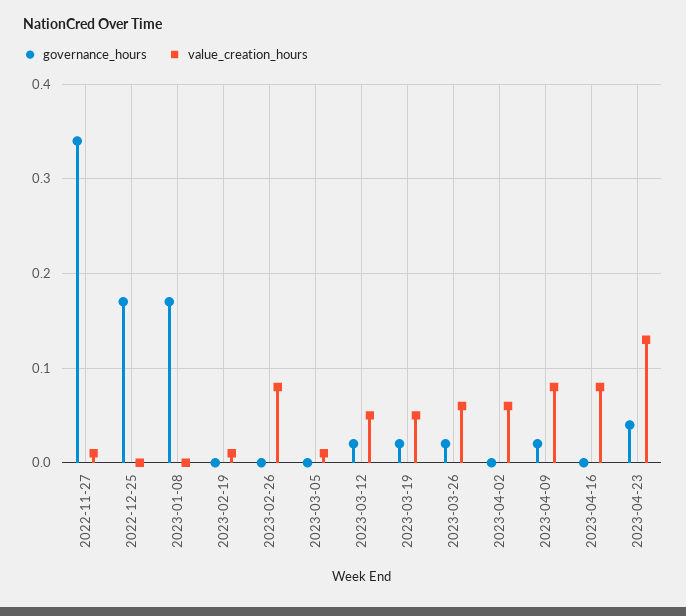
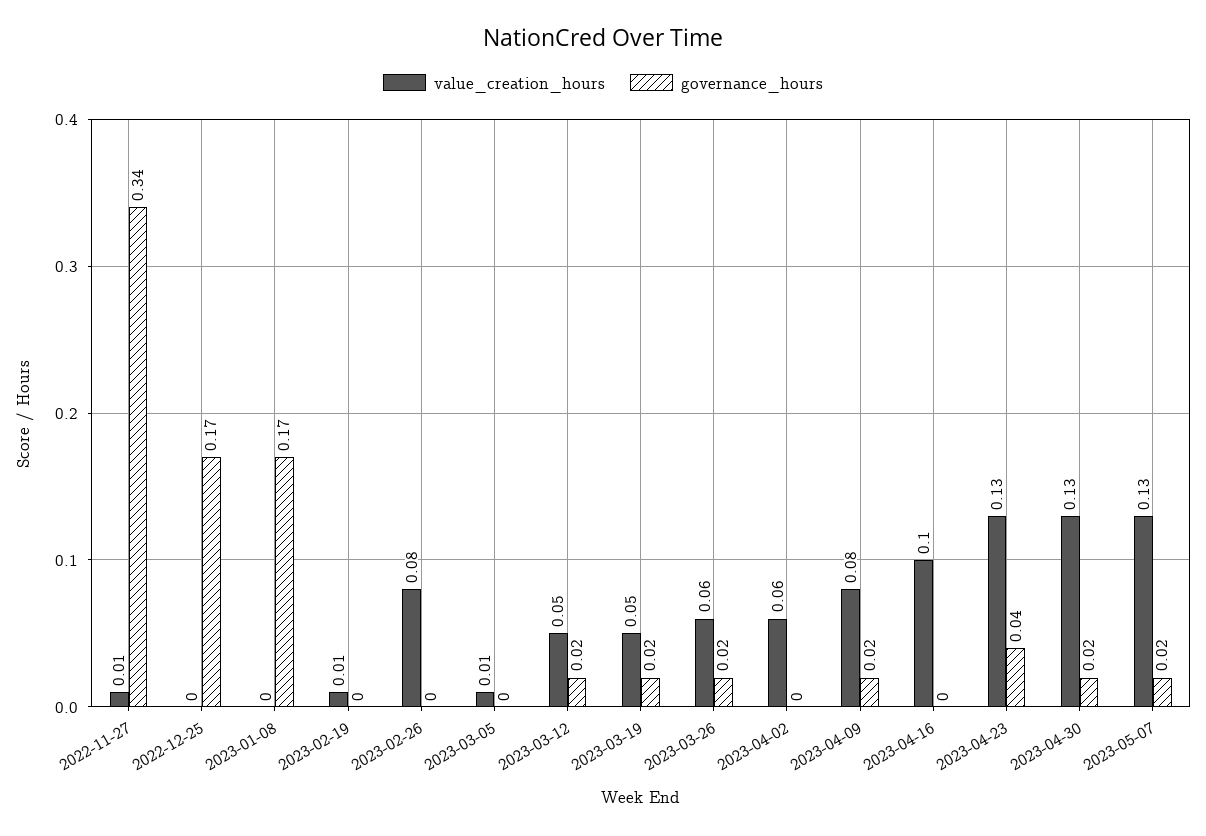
value_creation_hours, 2023-04-16: 0.08 -> 0.1
value_creation_hours, 2023-04-30: none -> 0.13
governance_hours, 2023-04-30: none -> 0.02
value_creation_hours, 2023-05-07: none -> 0.13
governance_hours, 2023-05-07: none -> 0.02

